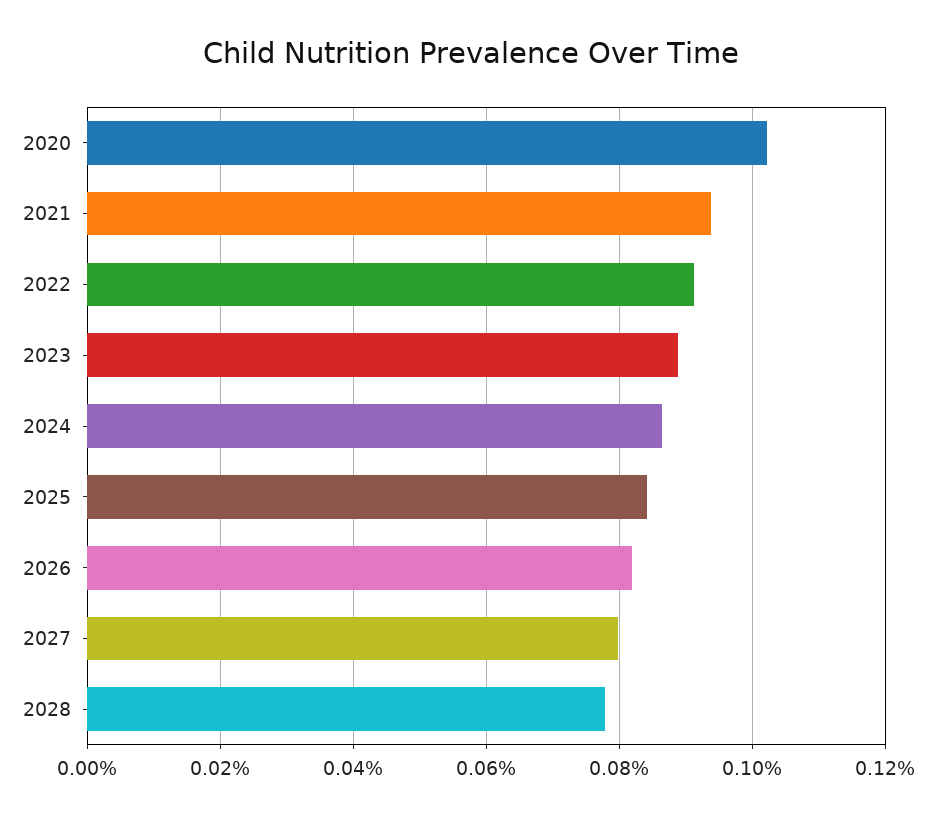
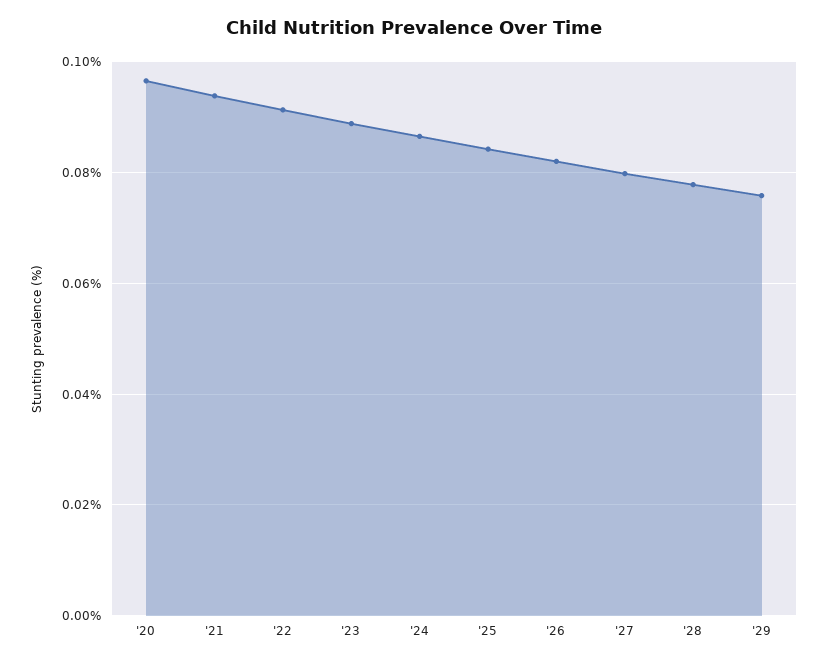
2020: 0.102 -> 0.096
'29: none -> 0.076

